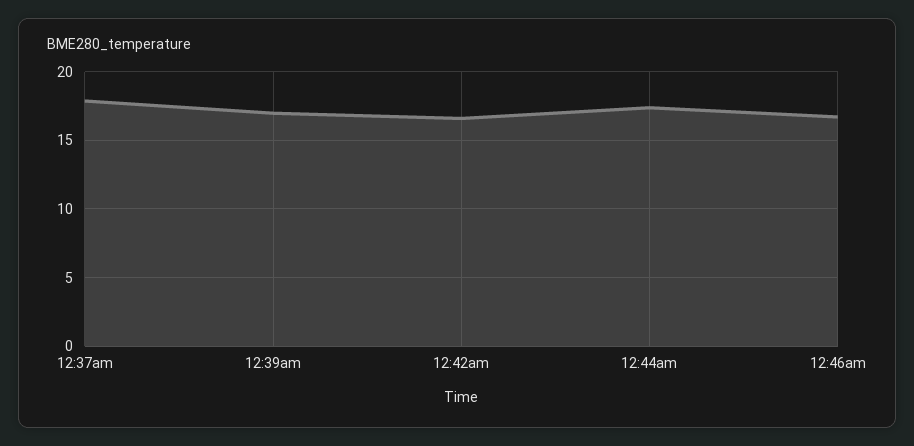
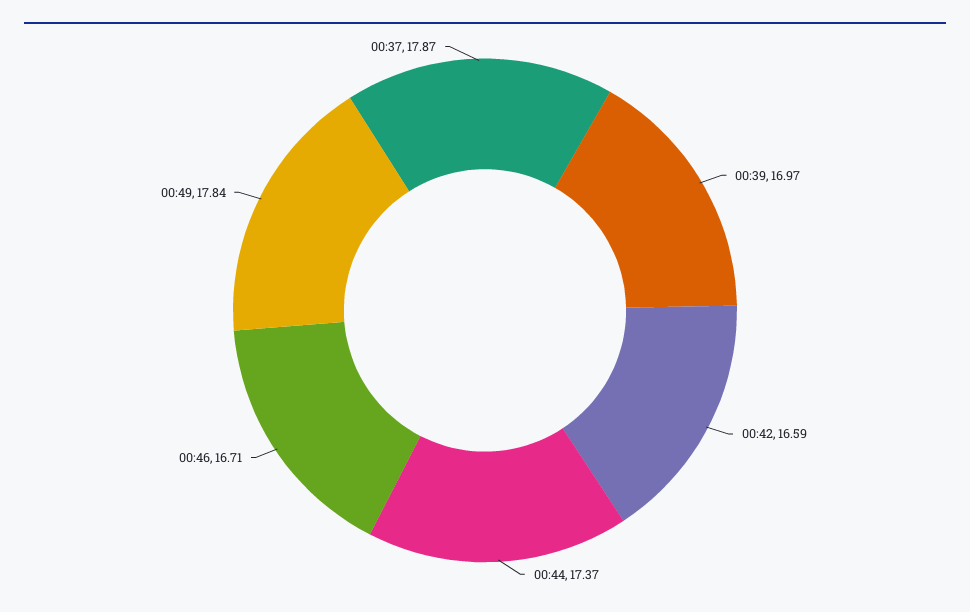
00:49: none -> 17.84

